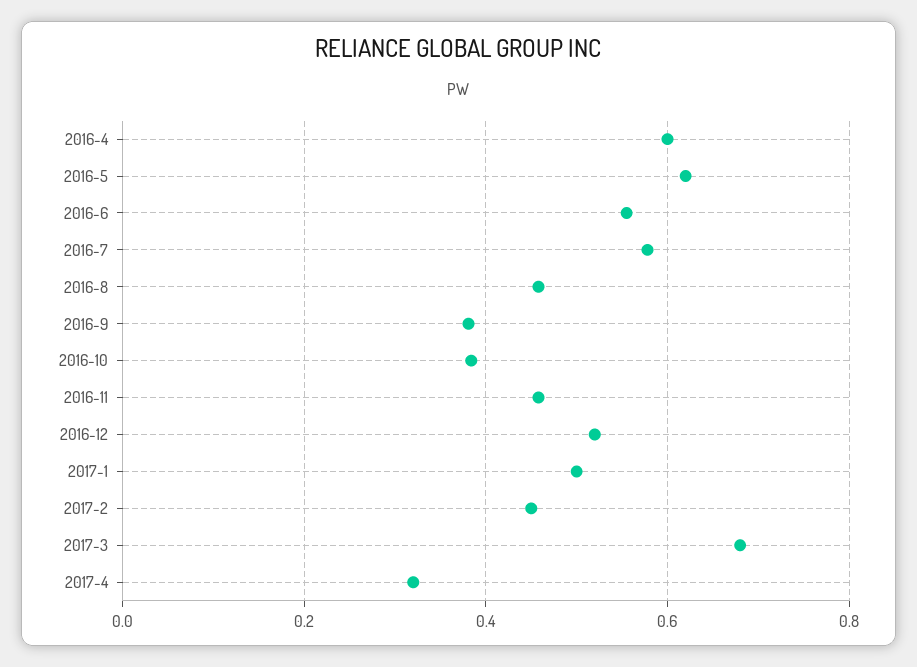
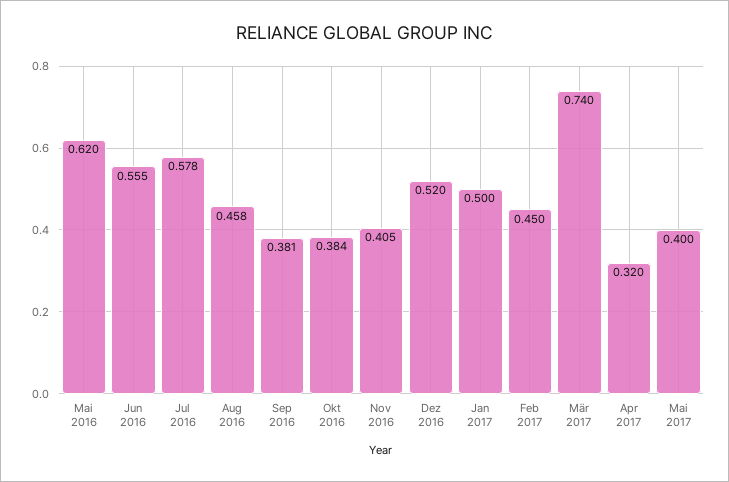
2016-4: 0.6 -> none
2016-11: 0.46 -> 0.405
2017-3: 0.68 -> 0.74
Mai 2017: none -> 0.4

